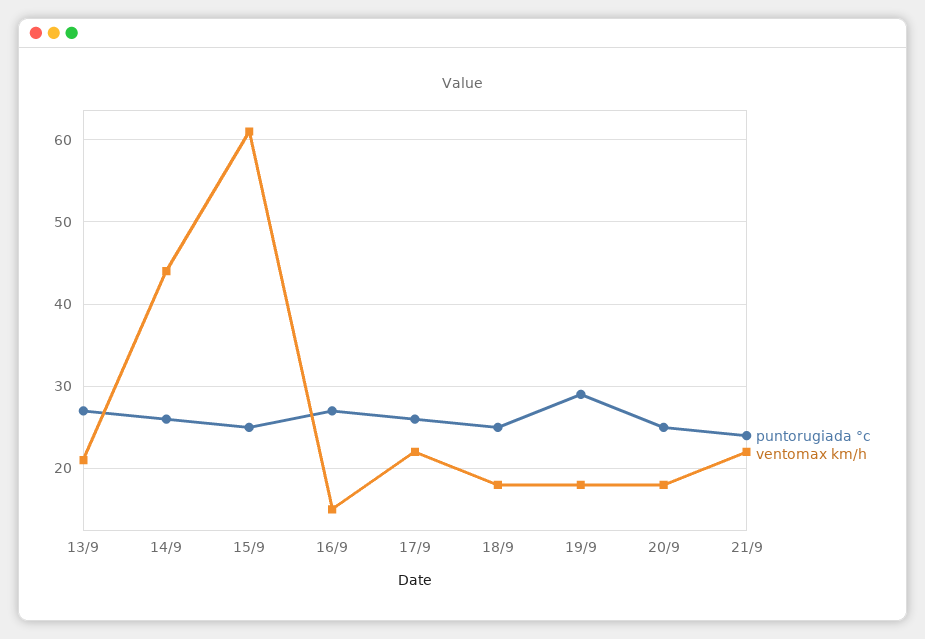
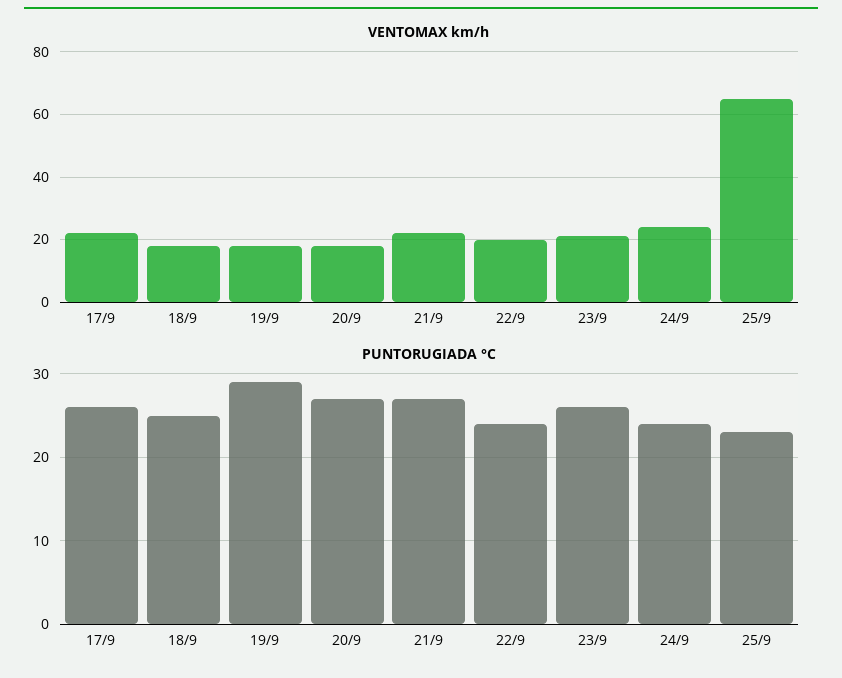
puntorugiada °c, 13/9: 27 -> none
ventomax km/h, 13/9: 21 -> none
puntorugiada °c, 14/9: 26 -> none
ventomax km/h, 14/9: 44 -> none
puntorugiada °c, 15/9: 25 -> none
ventomax km/h, 15/9: 61 -> none
puntorugiada °c, 16/9: 27 -> none
ventomax km/h, 16/9: 15 -> none
puntorugiada °c, 20/9: 25 -> 27
puntorugiada °c, 21/9: 24 -> 27
ventomax km/h, 22/9: none -> 20
ventomax km/h, 23/9: none -> 20
ventomax km/h, 24/9: none -> 25
ventomax km/h, 25/9: none -> 65
puntorugiada °c, 22/9: none -> 24
puntorugiada °c, 23/9: none -> 26
puntorugiada °c, 24/9: none -> 24
puntorugiada °c, 25/9: none -> 23

